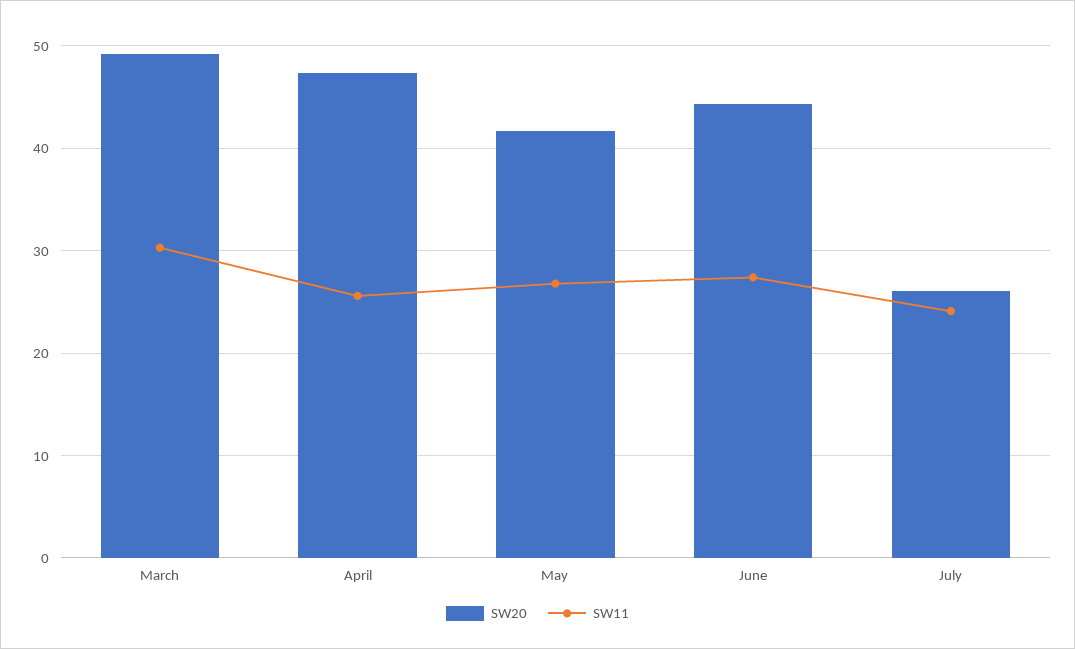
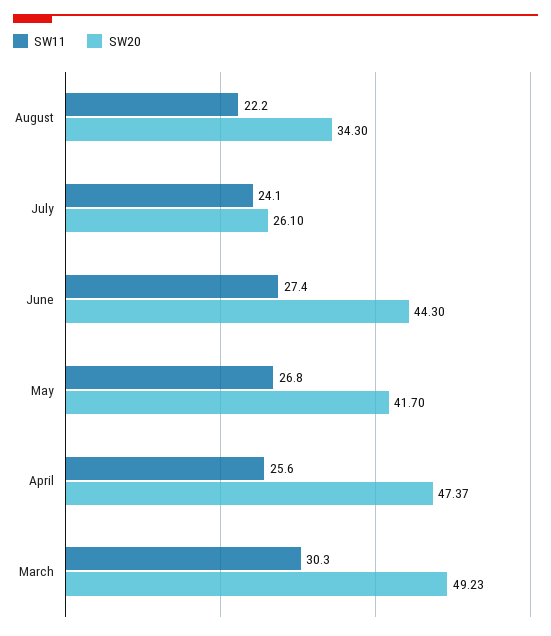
SW11, August: none -> 22.2
SW20, August: none -> 34.3

